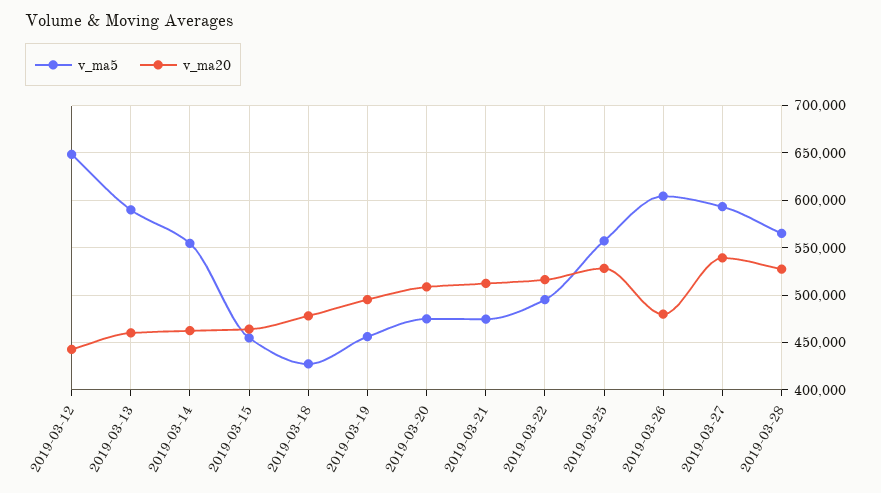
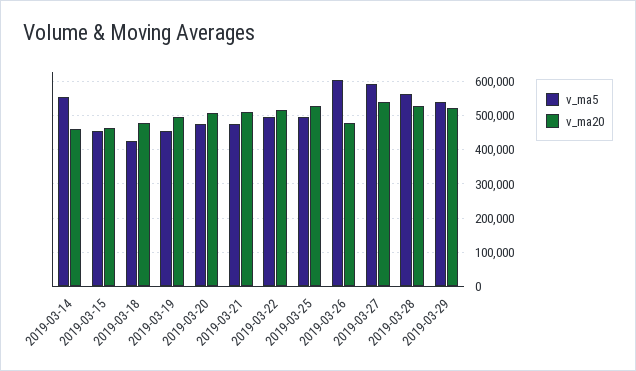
v_ma5, 2019-03-12: 650000 -> none
v_ma20, 2019-03-12: 440000 -> none
v_ma5, 2019-03-13: 590000 -> none
v_ma20, 2019-03-13: 460000 -> none
v_ma5, 2019-03-25: 560000 -> 500000
v_ma5, 2019-03-29: none -> 540000
v_ma20, 2019-03-29: none -> 520000

